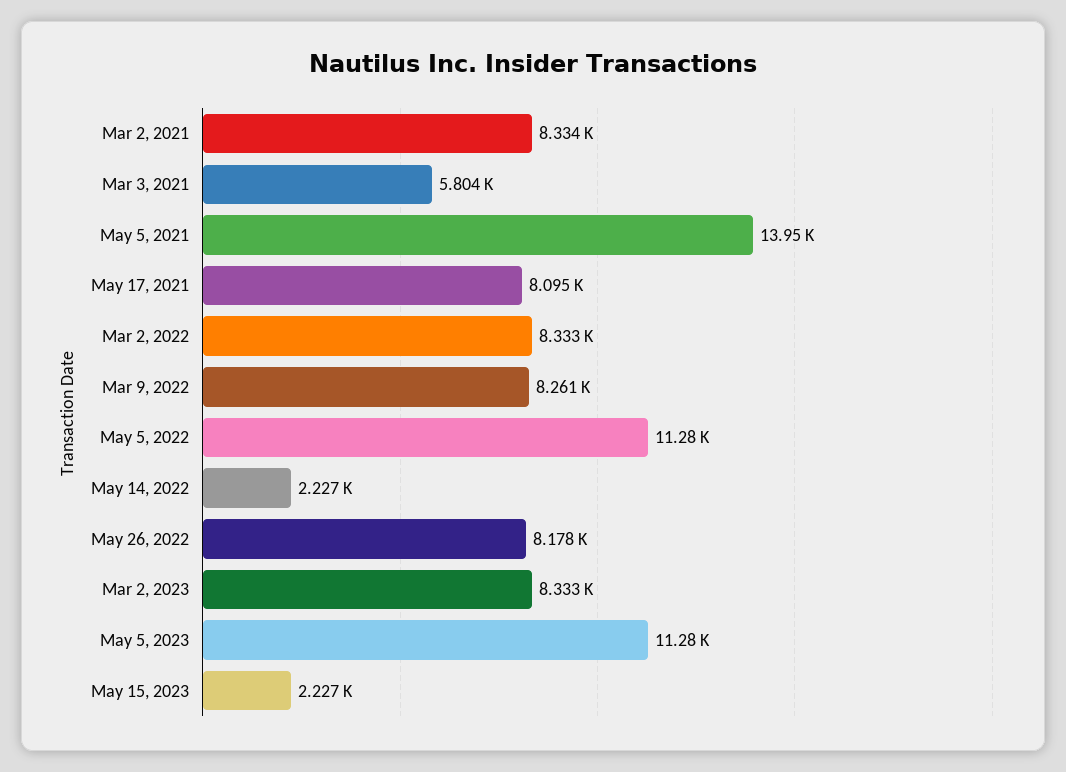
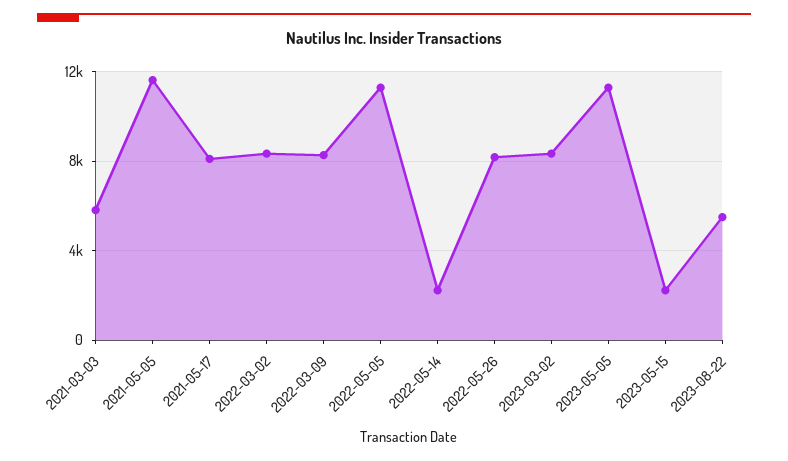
Mar 2, 2021: 8334 -> none
May 5, 2021: 13950 -> 11500
2023-08-22: none -> 5500

